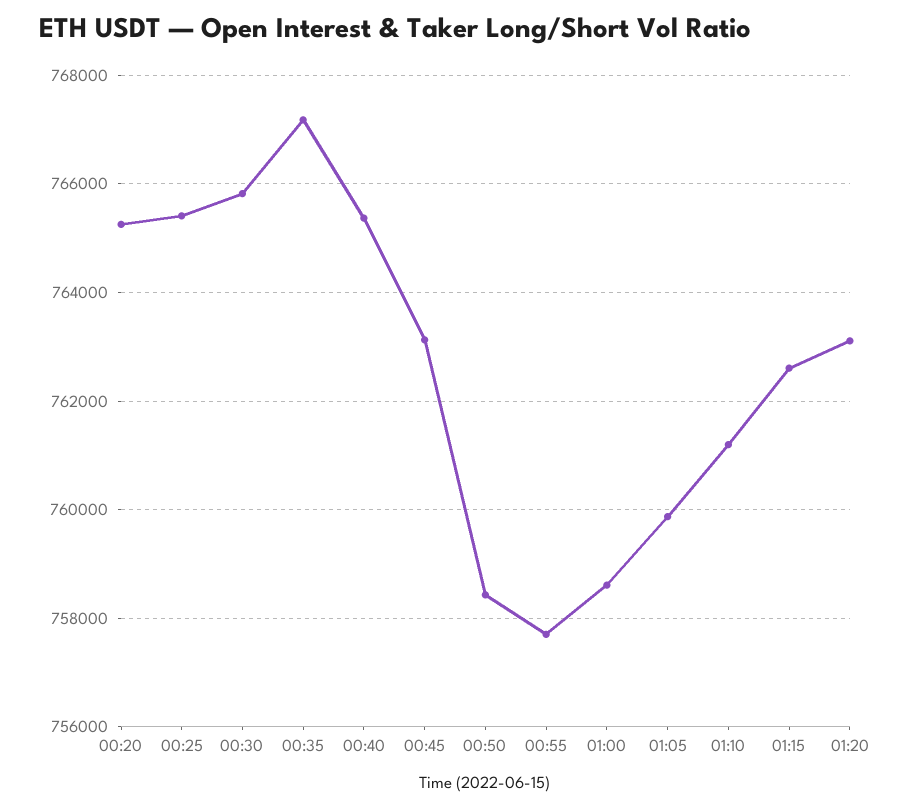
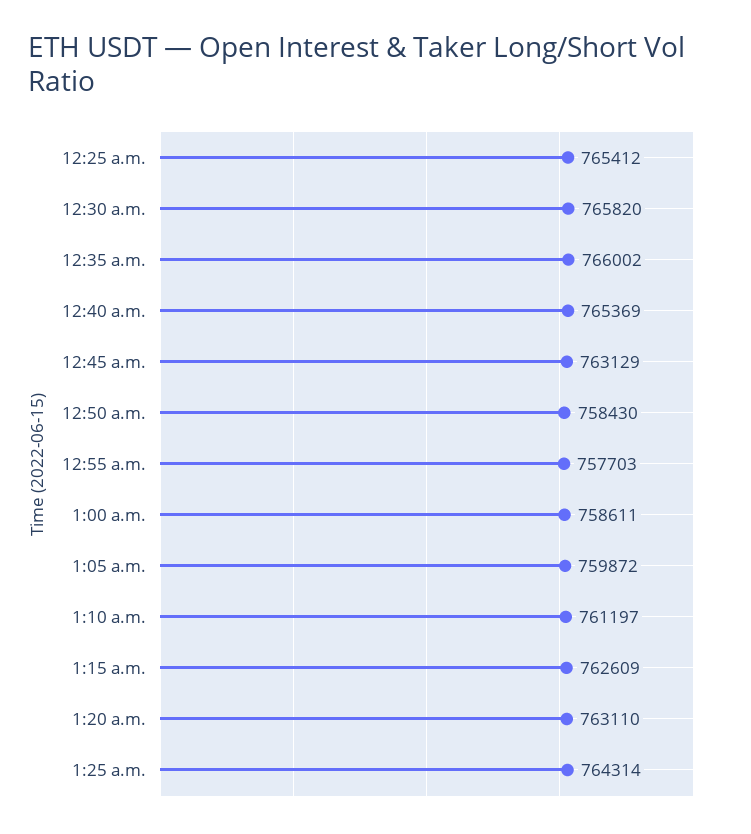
00:20: 765200 -> none
00:35: 767200 -> 766002
1:25 a.m.: none -> 764314

